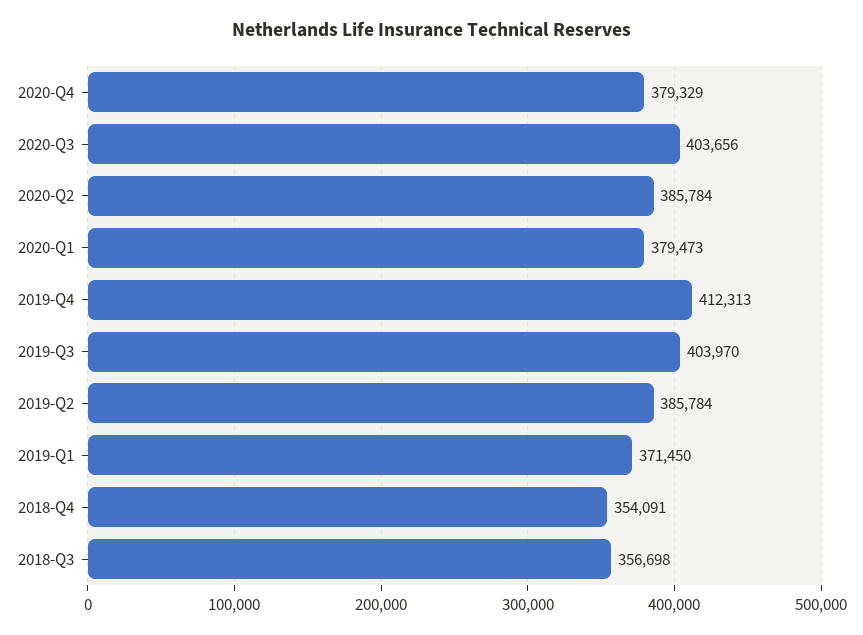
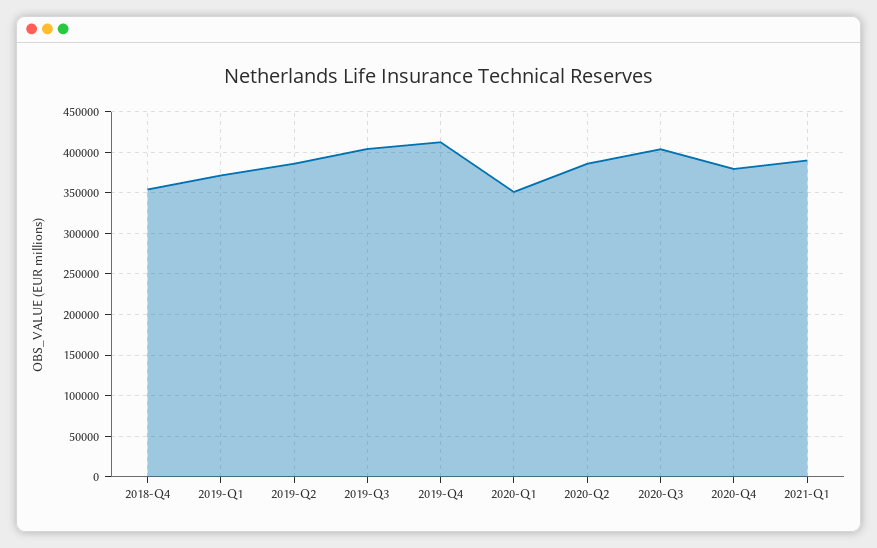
2020-Q1: 379473 -> 350000
2018-Q3: 356698 -> none
2021-Q1: none -> 390000

